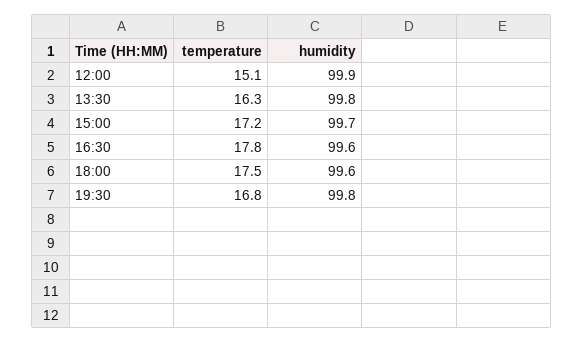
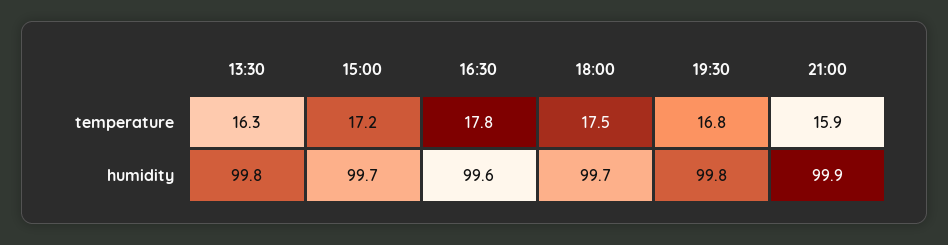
temperature, 12:00: 15.1 -> none
humidity, 12:00: 99.9 -> none
humidity, 18:00: 99.6 -> 99.7
temperature, 21:00: none -> 15.9
humidity, 21:00: none -> 99.9

